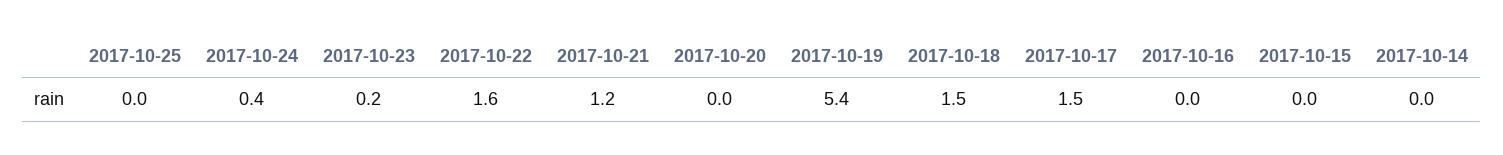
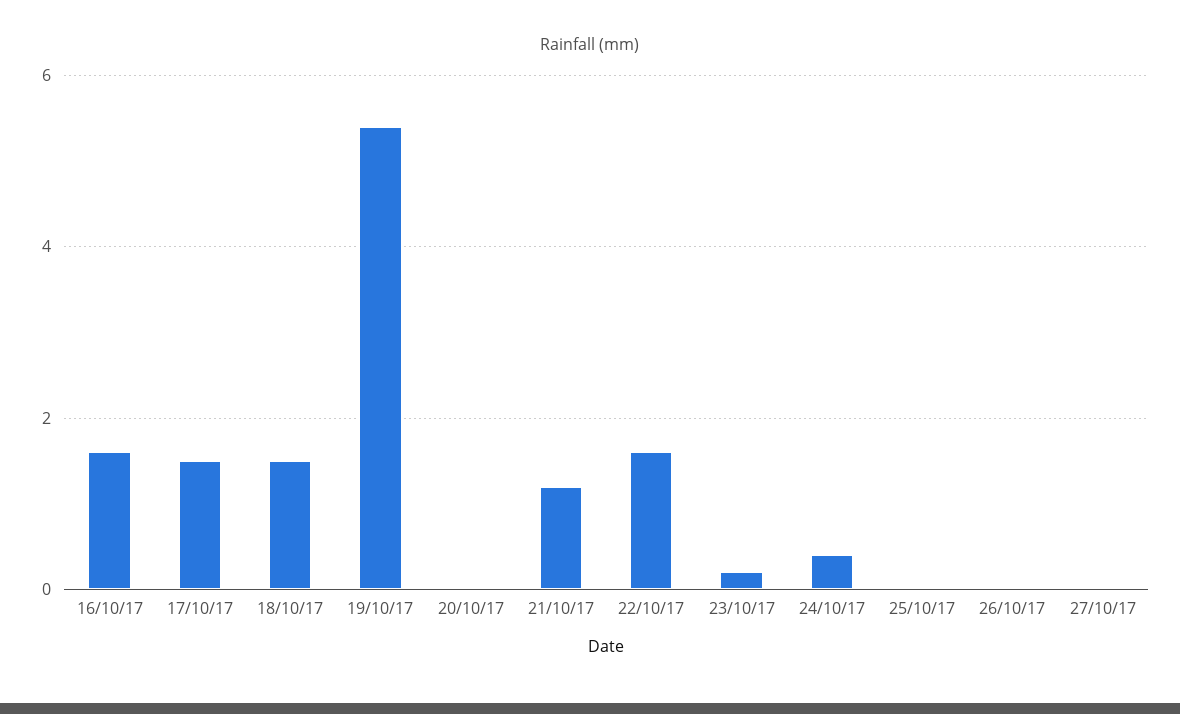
2017-10-16: 0 -> 1.5
2017-10-15: 0 -> none
2017-10-14: 0 -> none
26/10/17: none -> 0
27/10/17: none -> 0

